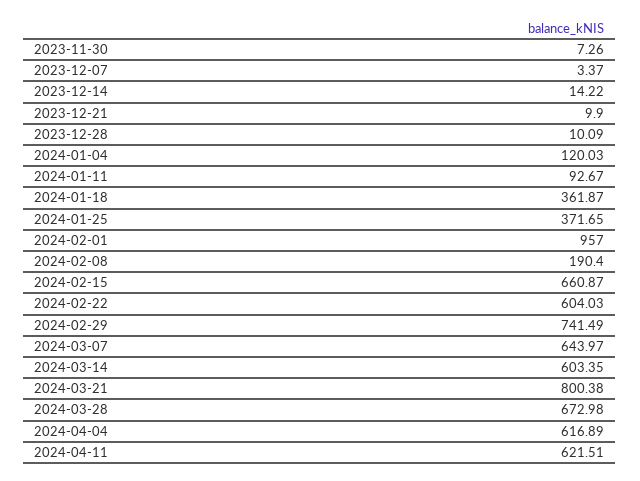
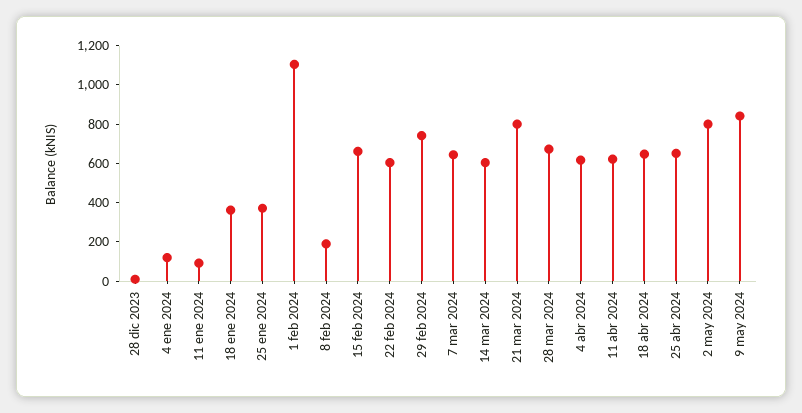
2023-11-30: 7.26 -> none
2023-12-07: 3.37 -> none
2023-12-14: 14.22 -> none
2023-12-21: 9.9 -> none
2024-02-01: 957 -> 1100
18 abr 2024: none -> 650
25 abr 2024: none -> 650
2 may 2024: none -> 800
9 may 2024: none -> 850

